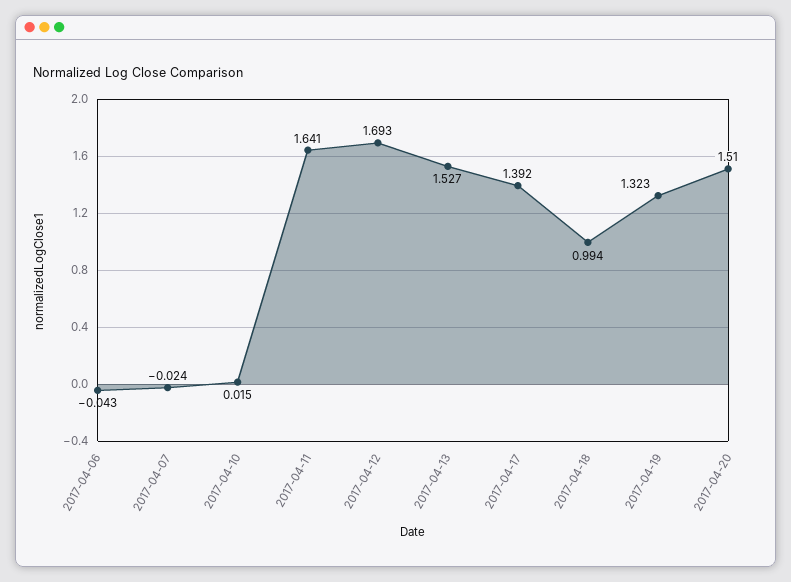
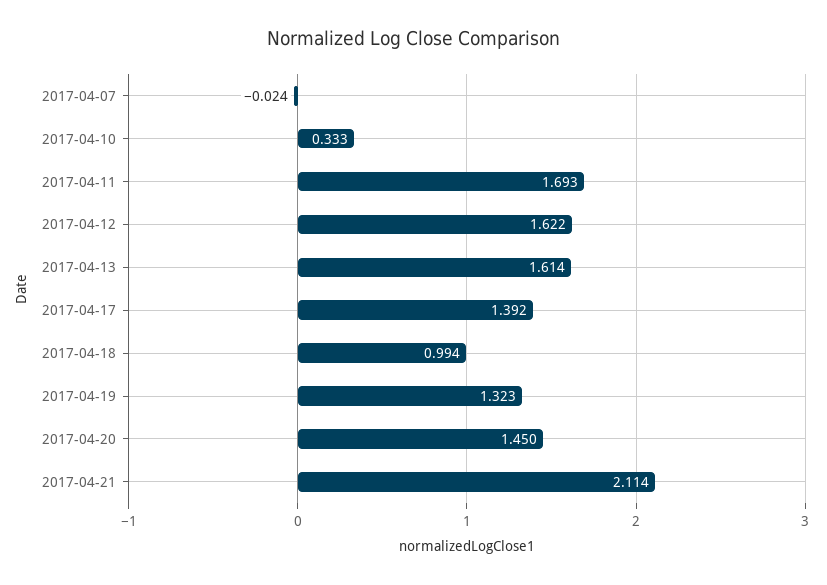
2017-04-06: -0.043 -> none
2017-04-10: 0.015 -> 0.333
2017-04-11: 1.641 -> 1.693
2017-04-12: 1.693 -> 1.622
2017-04-13: 1.527 -> 1.614
2017-04-20: 1.51 -> 1.45
2017-04-21: none -> 2.114

